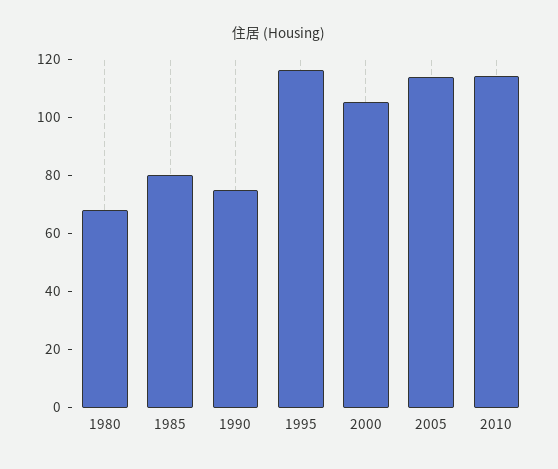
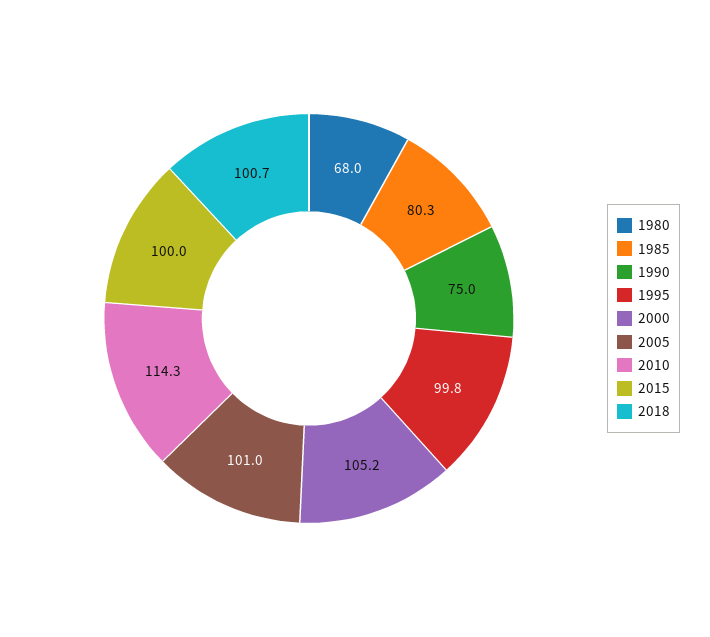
1995: 115 -> 99.8
2005: 115 -> 101
2015: none -> 100
2018: none -> 100.7

